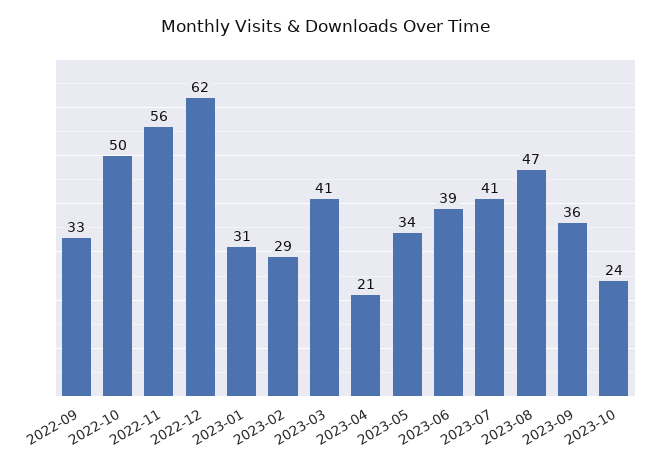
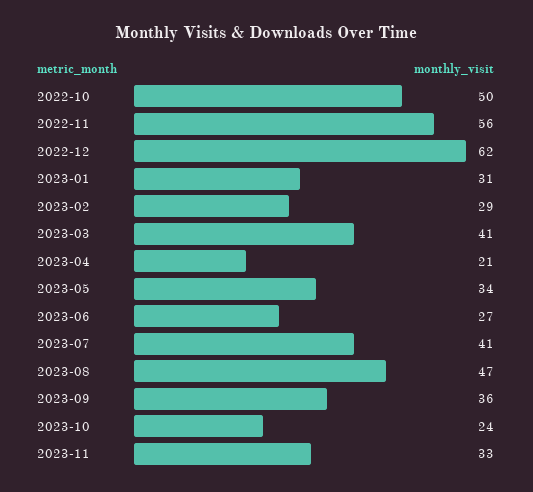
2022-09: 33 -> none
2023-06: 39 -> 27
2023-11: none -> 33

